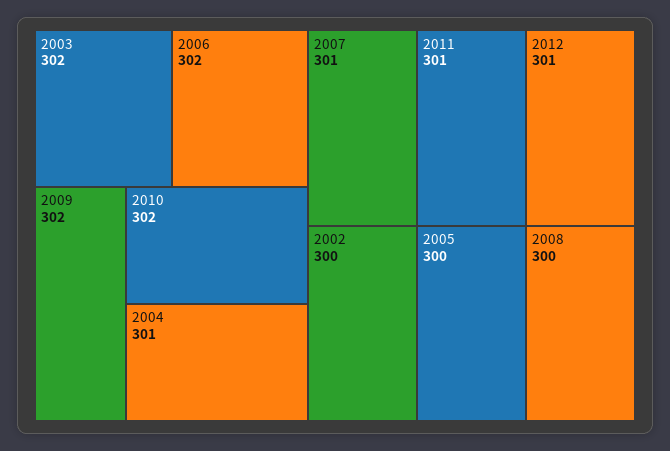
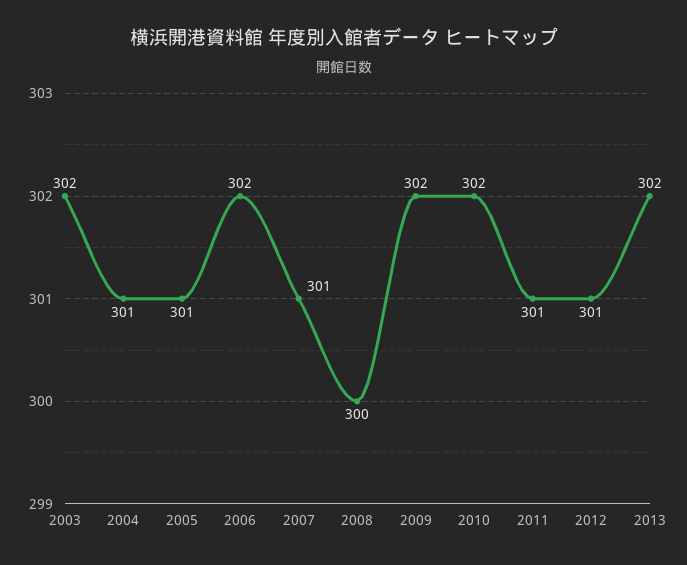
2002: 300 -> none
2005: 300 -> 301
2013: none -> 302

